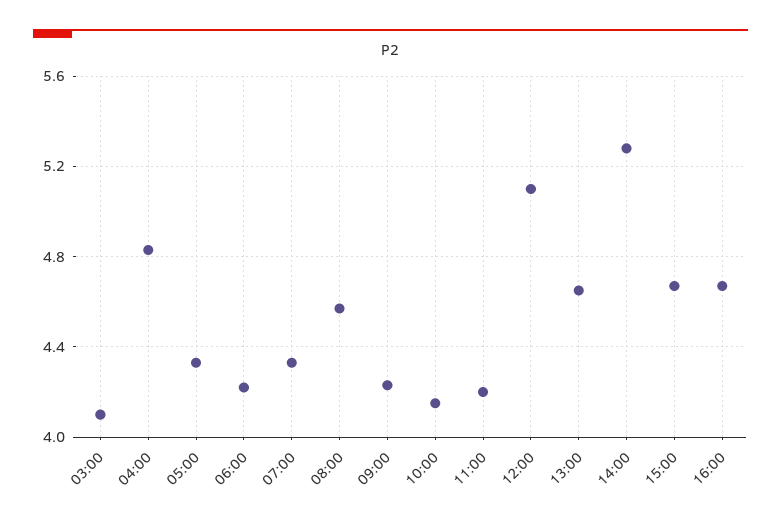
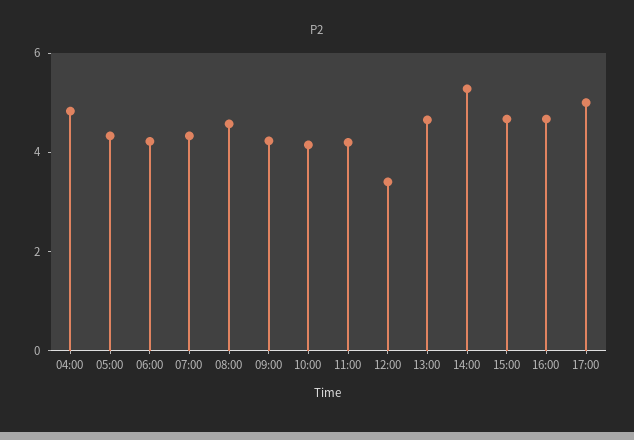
03:00: 4.1 -> none
12:00: 5.1 -> 3.5
17:00: none -> 5

